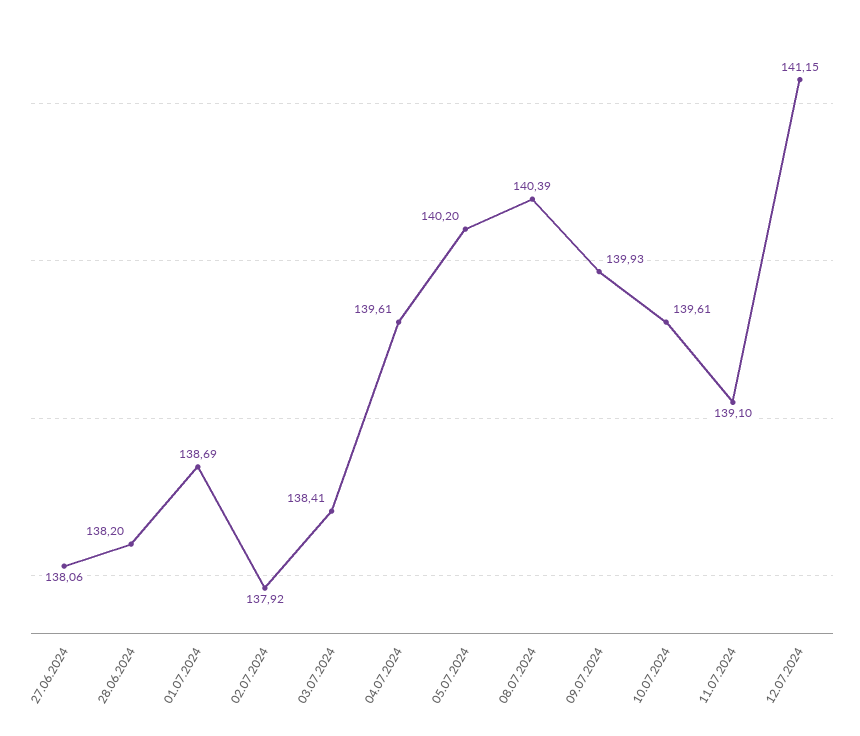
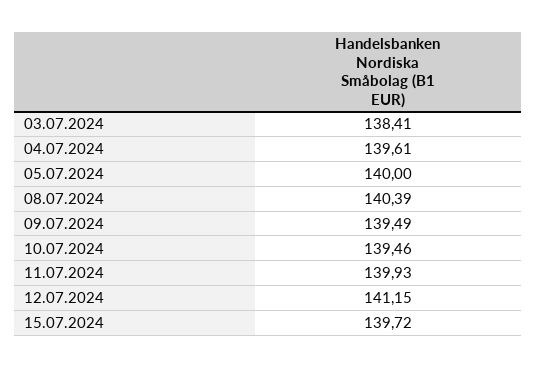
27.06.2024: 138.06 -> none
28.06.2024: 138.2 -> none
01.07.2024: 138.69 -> none
02.07.2024: 137.92 -> none
05.07.2024: 140.2 -> 140
09.07.2024: 139.93 -> 139.49
10.07.2024: 139.61 -> 139.46
11.07.2024: 139.1 -> 139.93
15.07.2024: none -> 139.72

